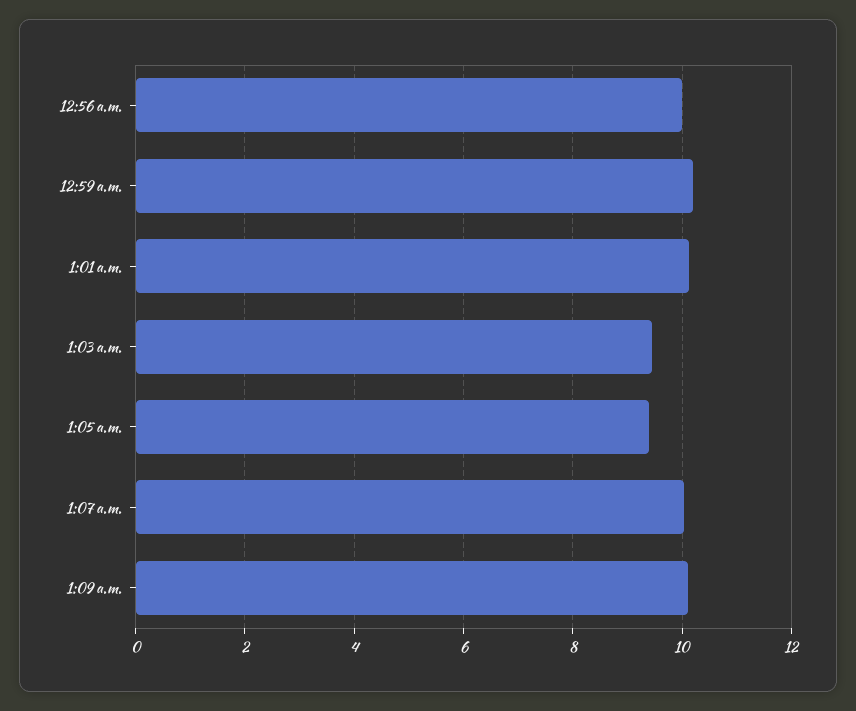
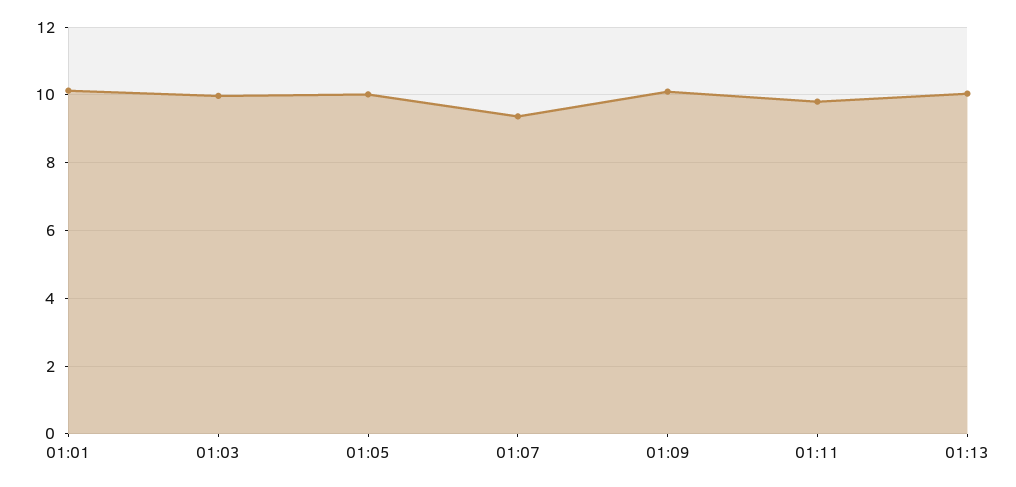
12:56 a.m.: 10 -> none
12:59 a.m.: 10.2 -> none
1:03 a.m.: 9.4 -> 10
1:05 a.m.: 9.4 -> 10
1:07 a.m.: 10 -> 9.4
01:11: none -> 9.8
01:13: none -> 10

